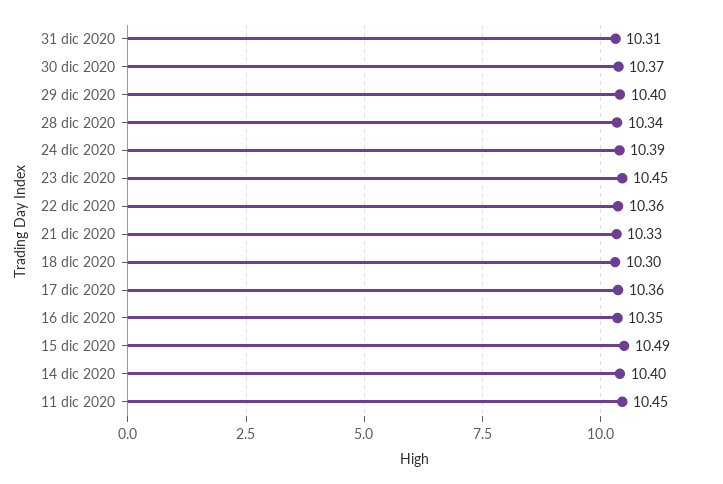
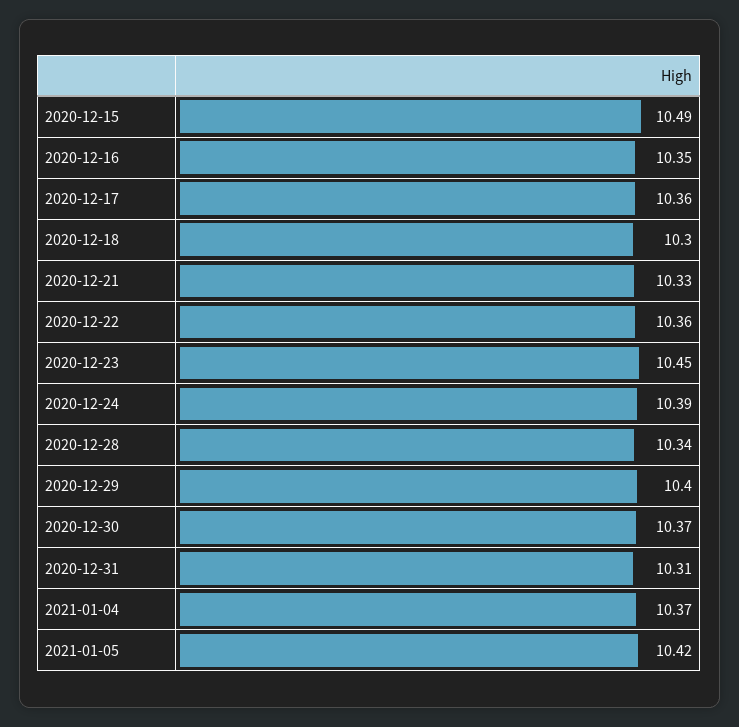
14 dic 2020: 10.4 -> none
11 dic 2020: 10.45 -> none
2021-01-04: none -> 10.37
2021-01-05: none -> 10.42

